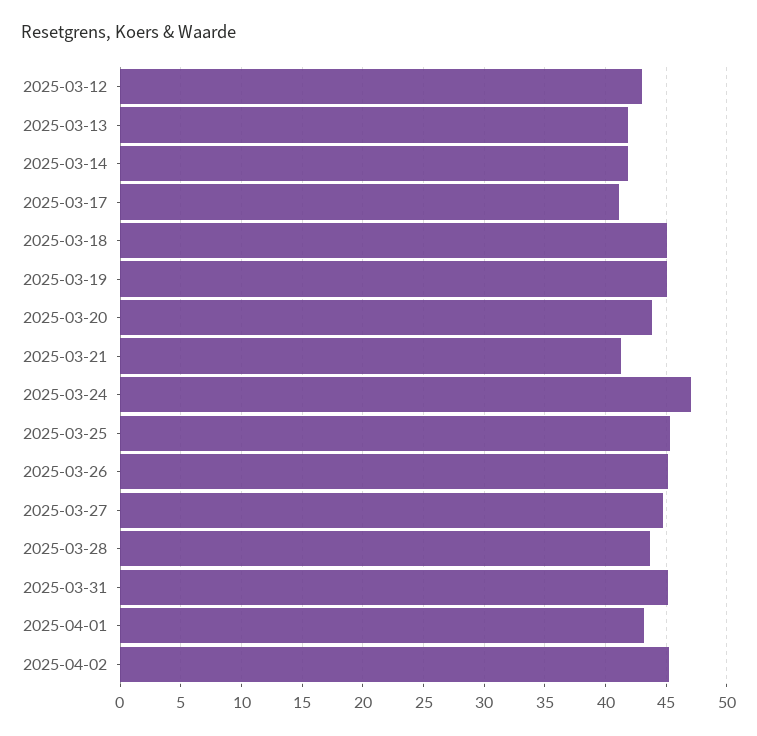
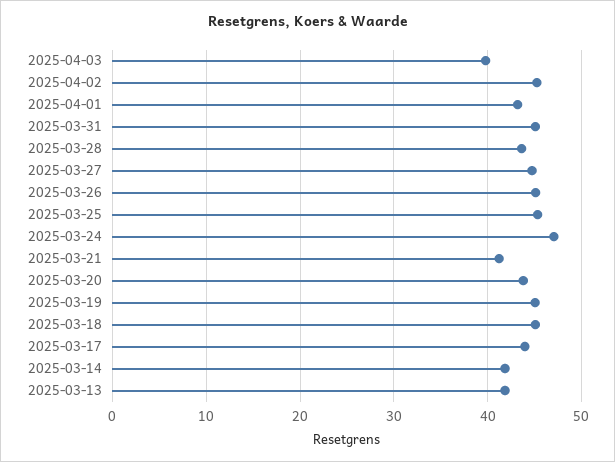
2025-03-12: 43 -> none
2025-03-17: 41 -> 44
2025-04-03: none -> 40

